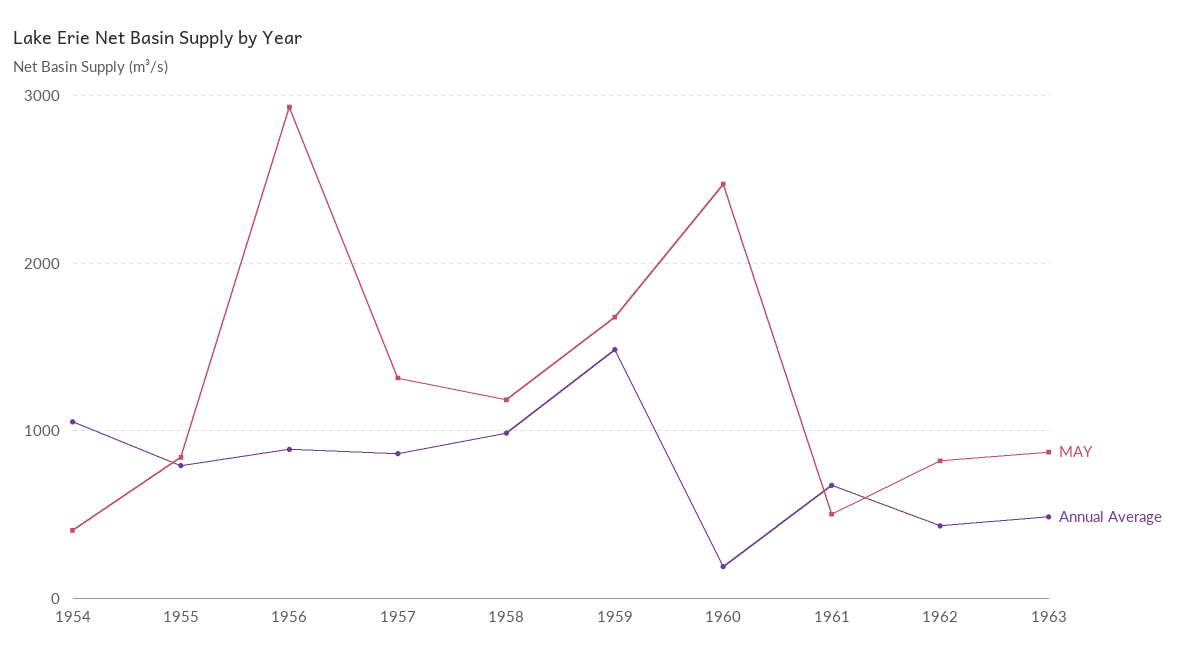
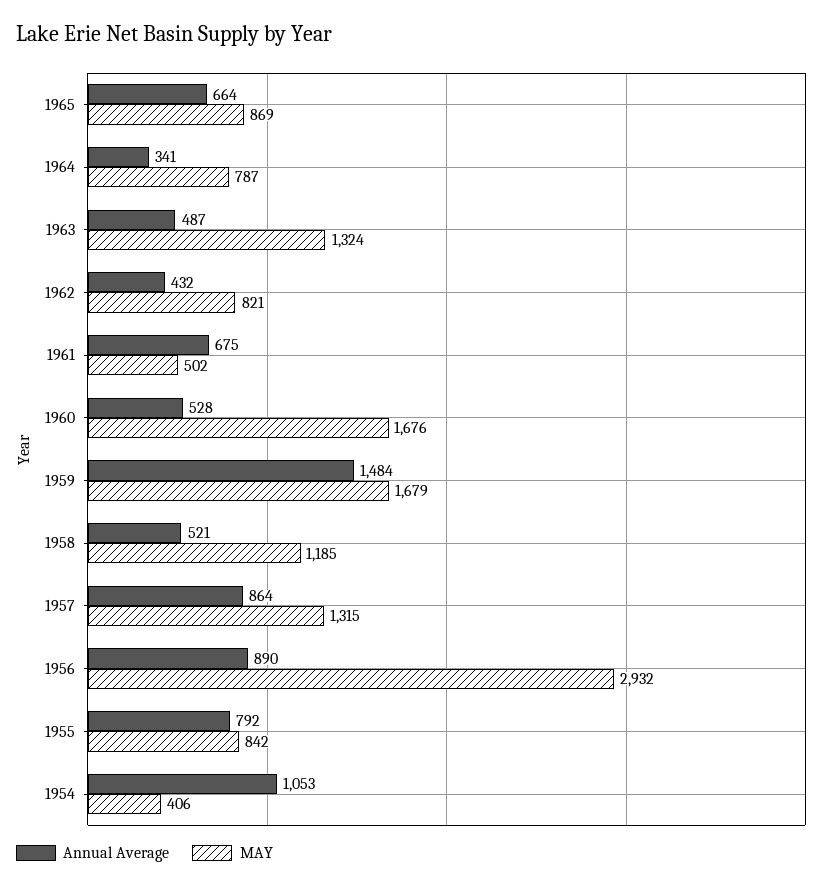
Annual Average, 1958: 1000 -> 521
MAY, 1960: 2500 -> 1676
Annual Average, 1960: 200 -> 528
MAY, 1963: 900 -> 1324
Annual Average, 1965: none -> 664
MAY, 1965: none -> 869
Annual Average, 1964: none -> 341
MAY, 1964: none -> 787

